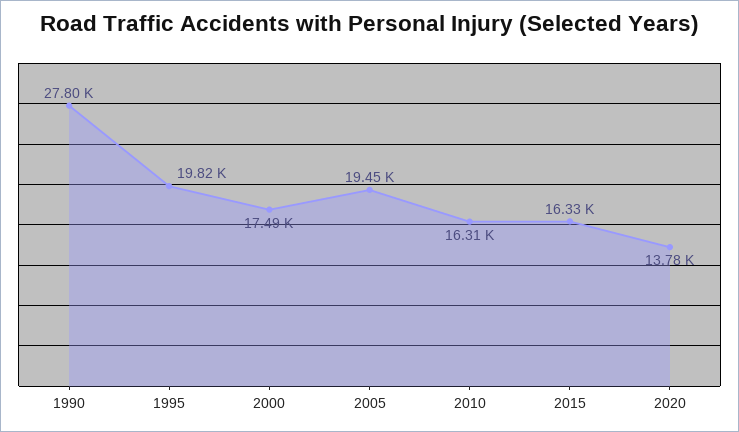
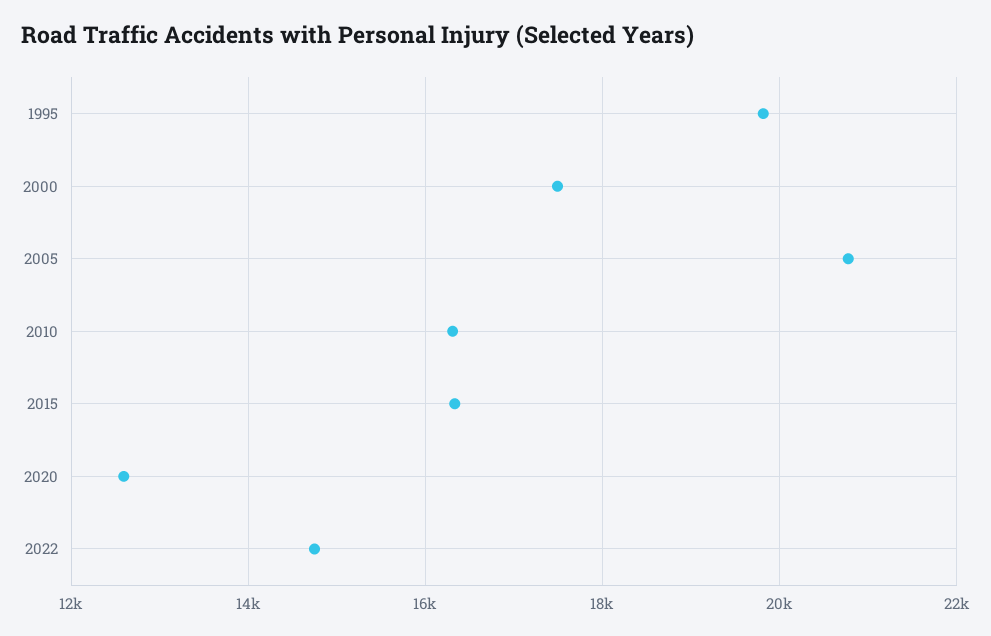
1990: 27800 -> none
2005: 19450 -> 20800
2020: 13780 -> 12600
2022: none -> 14800

